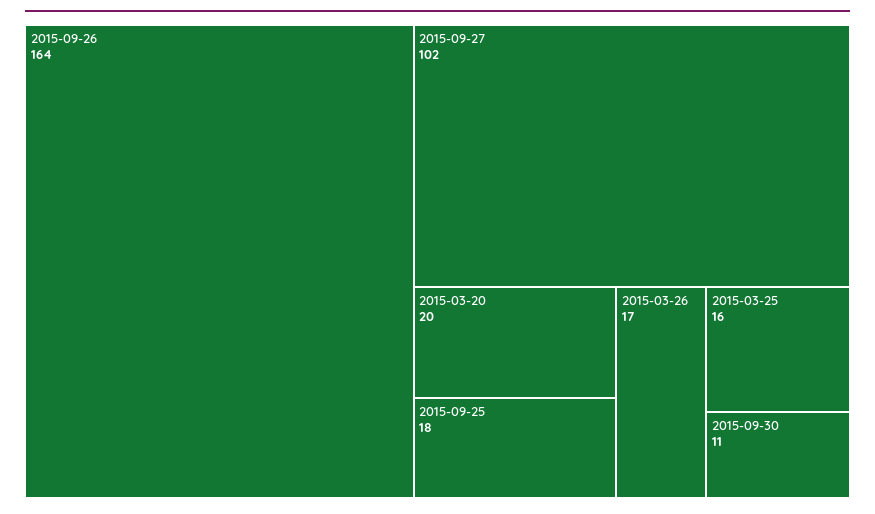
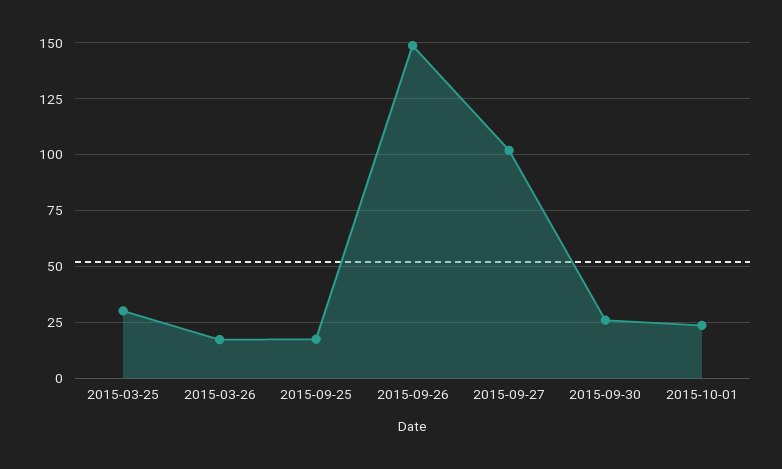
2015-09-26: 164 -> 150
2015-03-20: 20 -> none
2015-03-25: 16 -> 30
2015-09-30: 11 -> 25
2015-10-01: none -> 25

